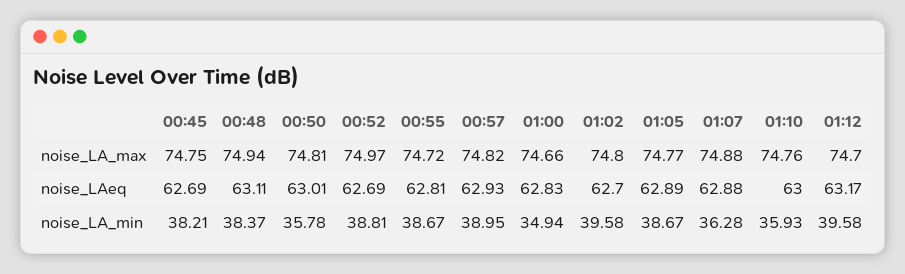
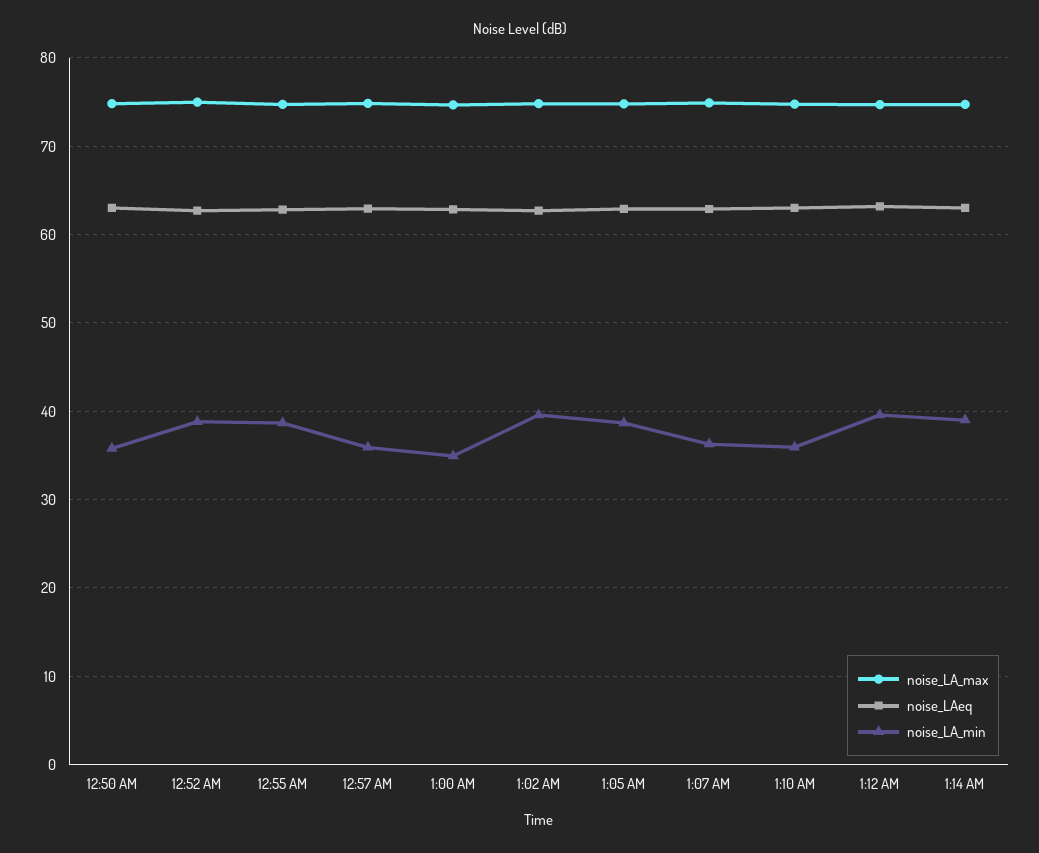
noise_LA_max, 00:45: 74.75 -> none
noise_LA_max, 00:48: 74.94 -> none
noise_LAeq, 00:45: 62.69 -> none
noise_LAeq, 00:48: 63.11 -> none
noise_LA_min, 00:45: 38.21 -> none
noise_LA_min, 00:48: 38.37 -> none
noise_LA_min, 00:57: 38.95 -> 36
noise_LA_max, 1:14 AM: none -> 75
noise_LAeq, 1:14 AM: none -> 63
noise_LA_min, 1:14 AM: none -> 39

